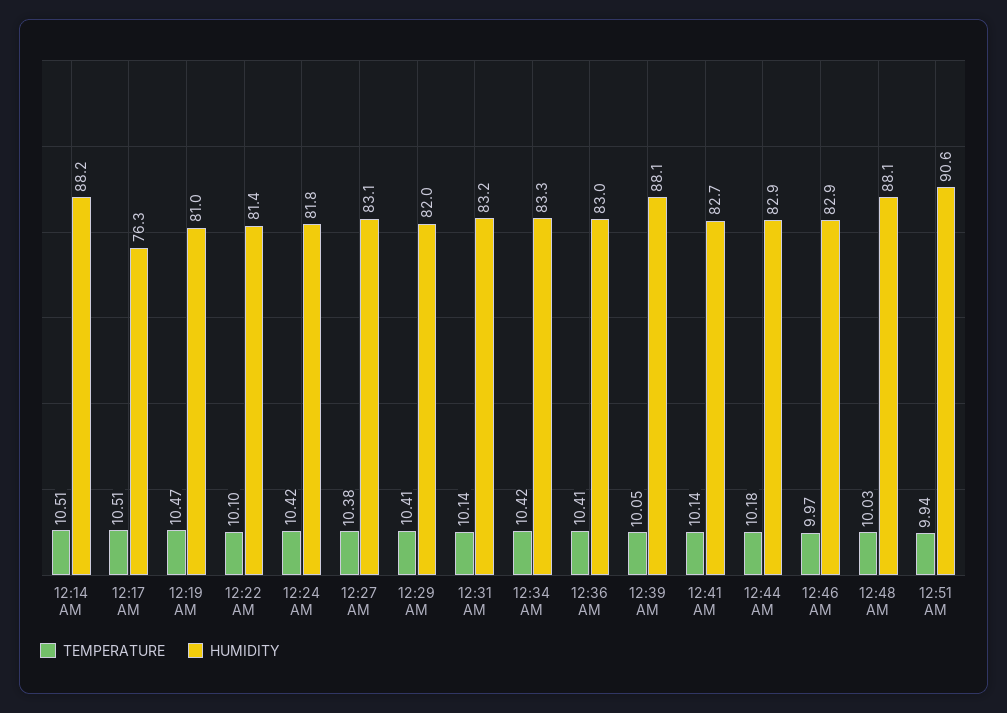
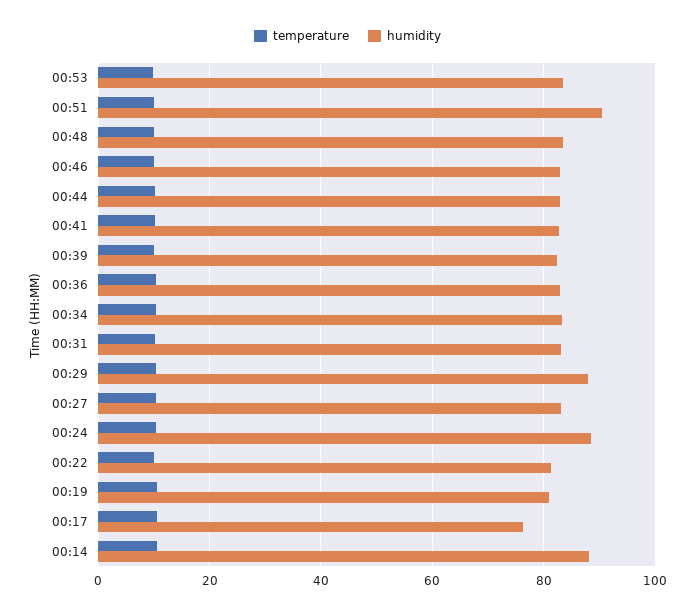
HUMIDITY, 12:24 AM: 81.8 -> 88
HUMIDITY, 12:29 AM: 82 -> 88
HUMIDITY, 12:39 AM: 88.1 -> 82
HUMIDITY, 12:48 AM: 88.1 -> 84
TEMPERATURE, 00:53: none -> 10
HUMIDITY, 00:53: none -> 84

